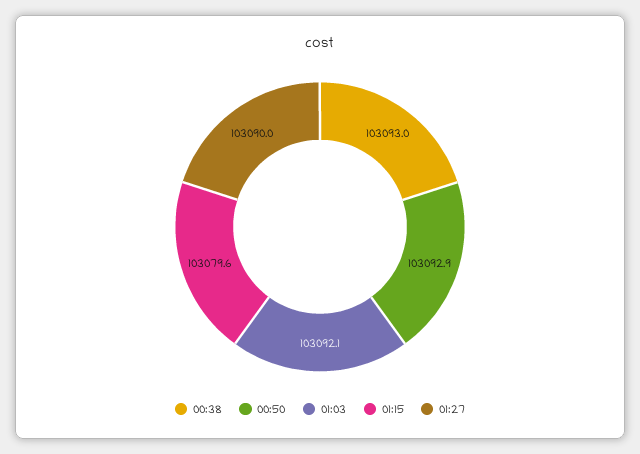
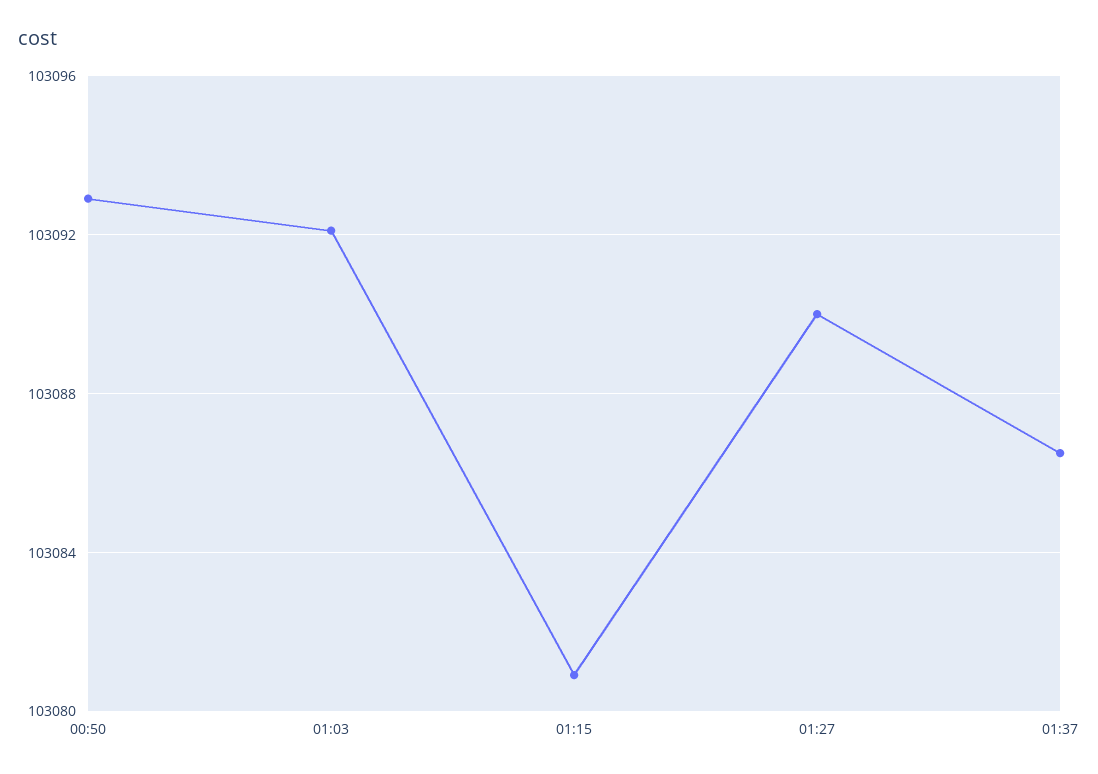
00:38: 103093 -> none
01:15: 103079.6 -> 103081
01:37: none -> 103086.5

